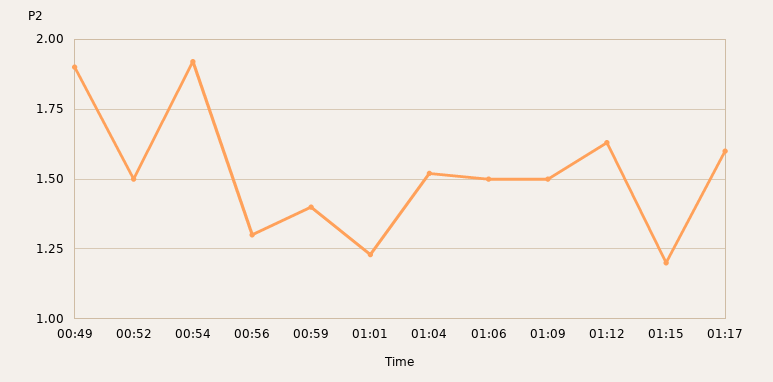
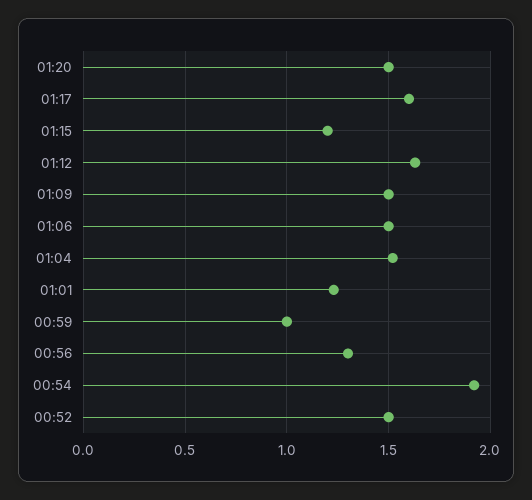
00:49: 1.9 -> none
00:59: 1.4 -> 1
01:20: none -> 1.5

